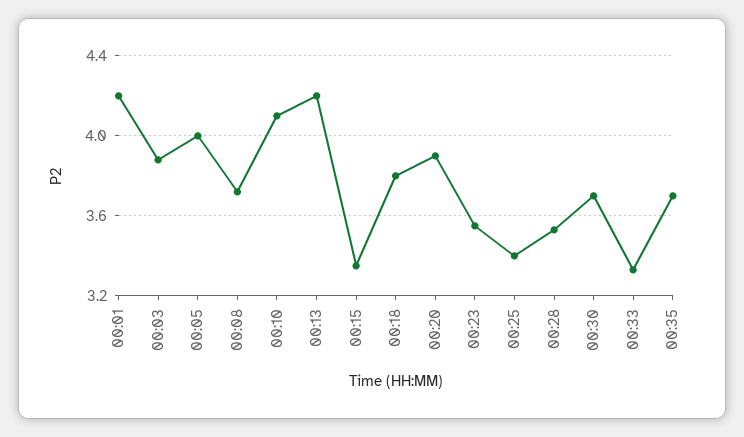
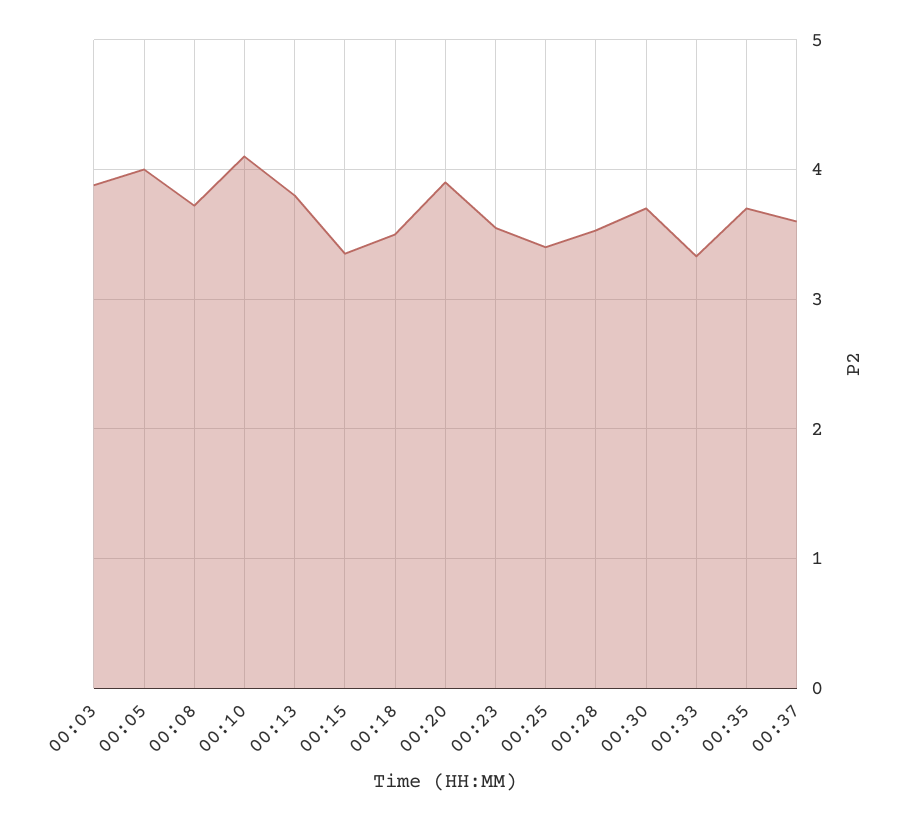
00:01: 4.2 -> none
00:13: 4.2 -> 3.8
00:18: 3.8 -> 3.5
00:37: none -> 3.6

